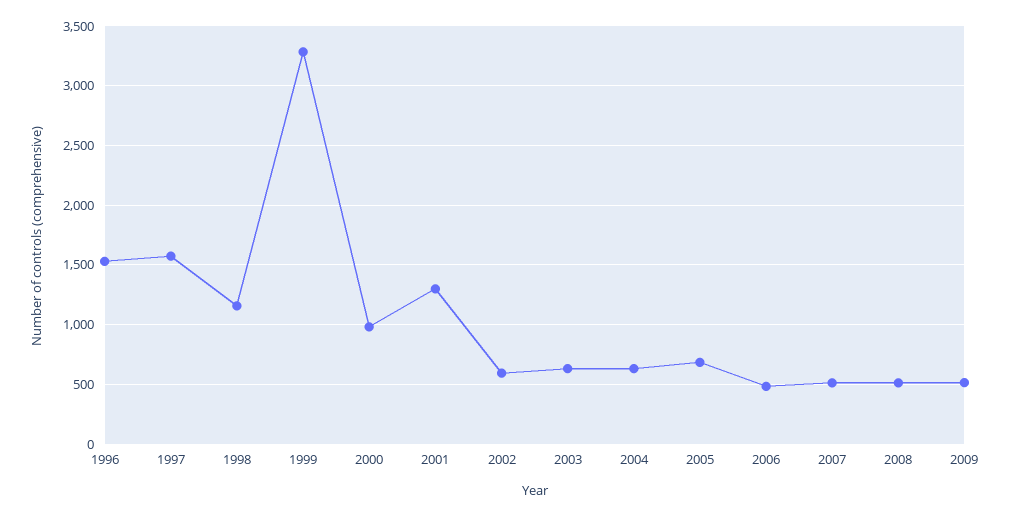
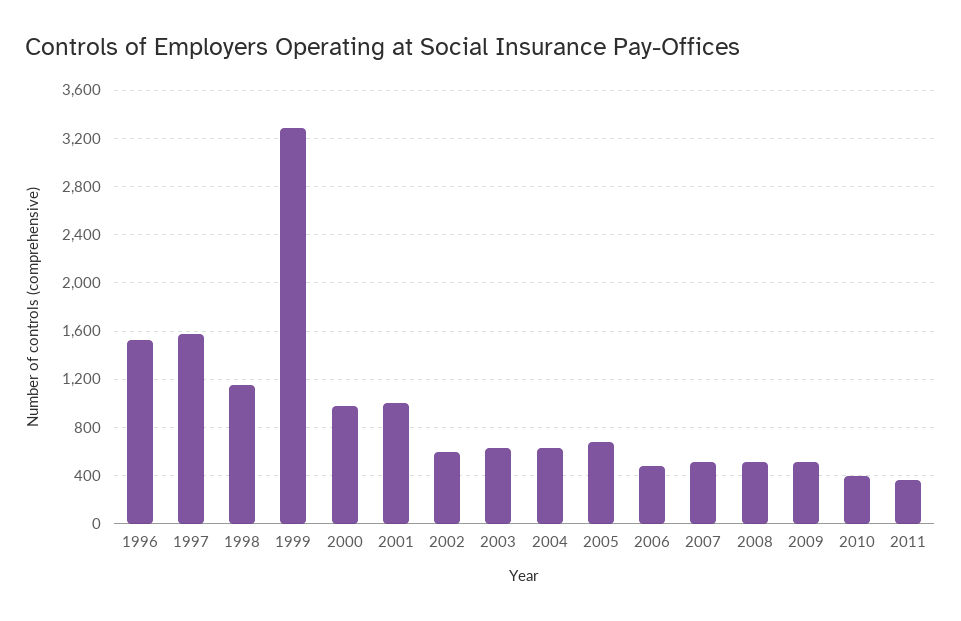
2001: 1300 -> 1000
2010: none -> 400
2011: none -> 350

